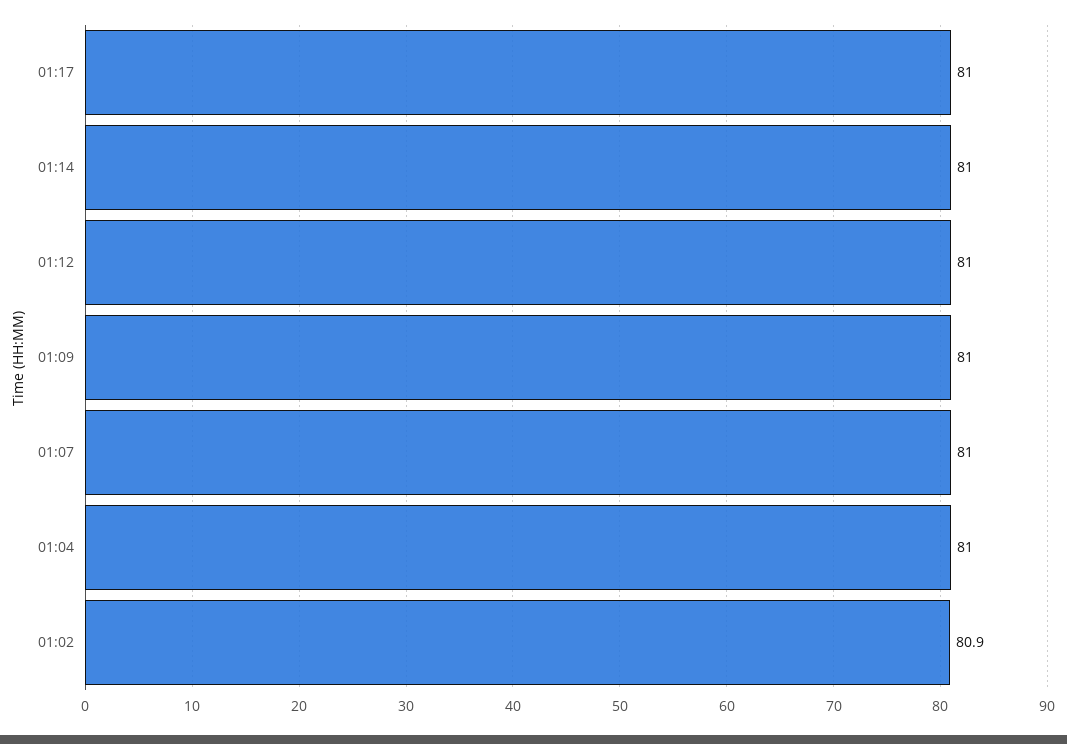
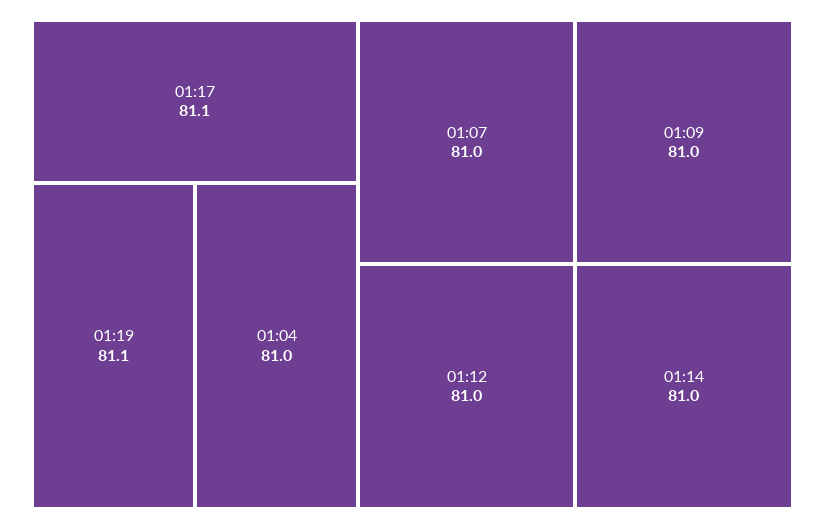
01:17: 81 -> 81.1
01:02: 80.9 -> none
01:19: none -> 81.1

